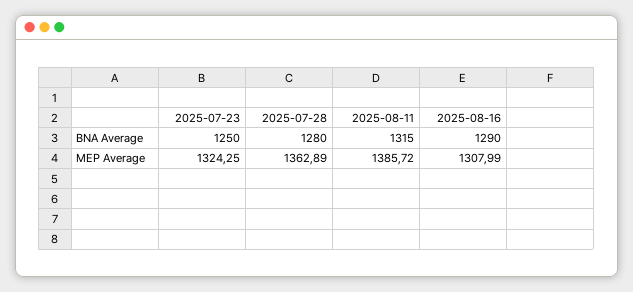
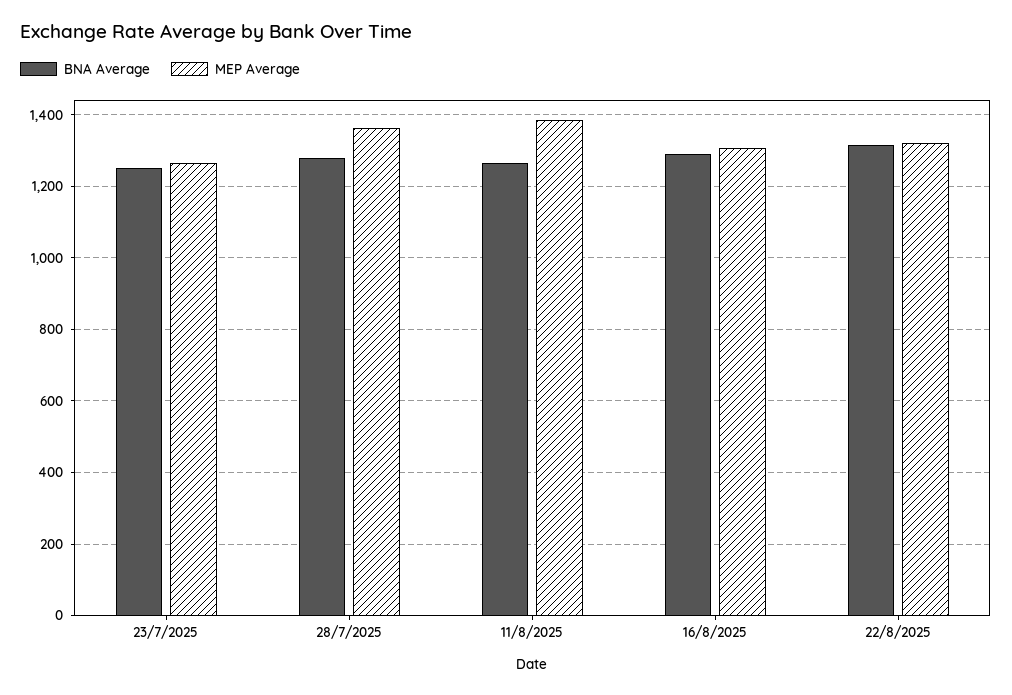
BNA Average, 2025-08-11: 1315 -> 1260
MEP Average, 2025-07-23: 1324.25 -> 1260
BNA Average, 22/8/2025: none -> 1320
MEP Average, 22/8/2025: none -> 1320

